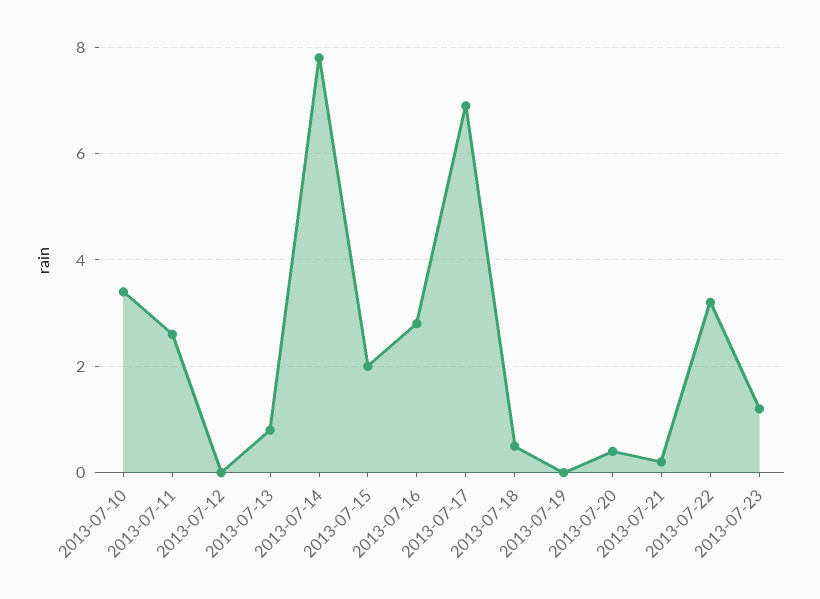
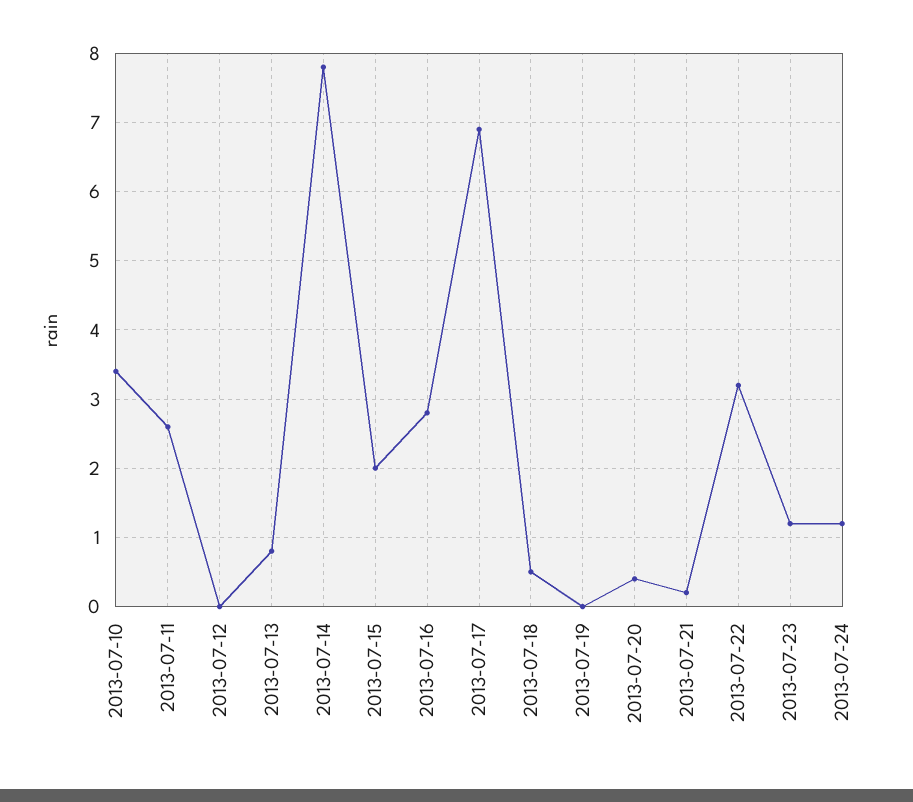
2013-07-24: none -> 1.2

